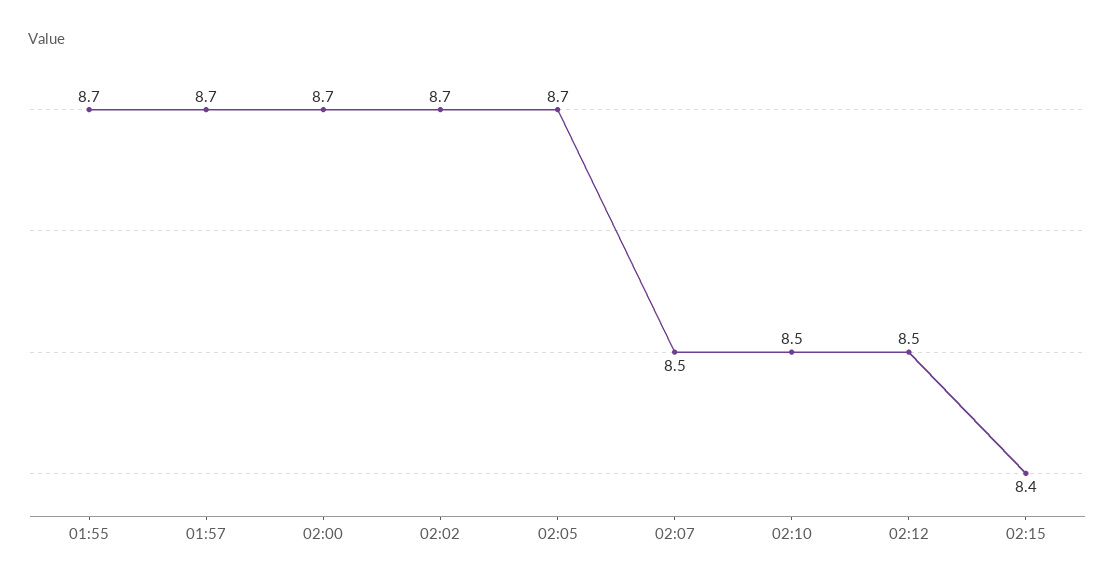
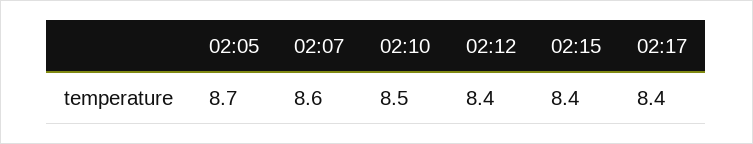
01:55: 8.7 -> none
01:57: 8.7 -> none
02:00: 8.7 -> none
02:02: 8.7 -> none
02:07: 8.5 -> 8.6
02:12: 8.5 -> 8.4
02:17: none -> 8.4

